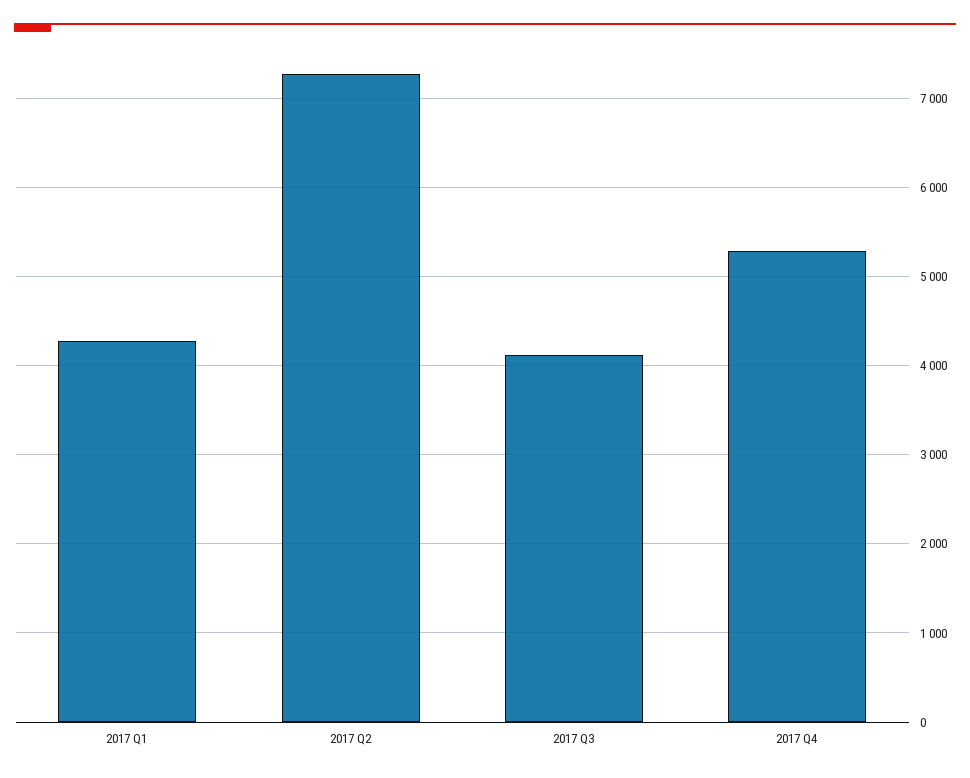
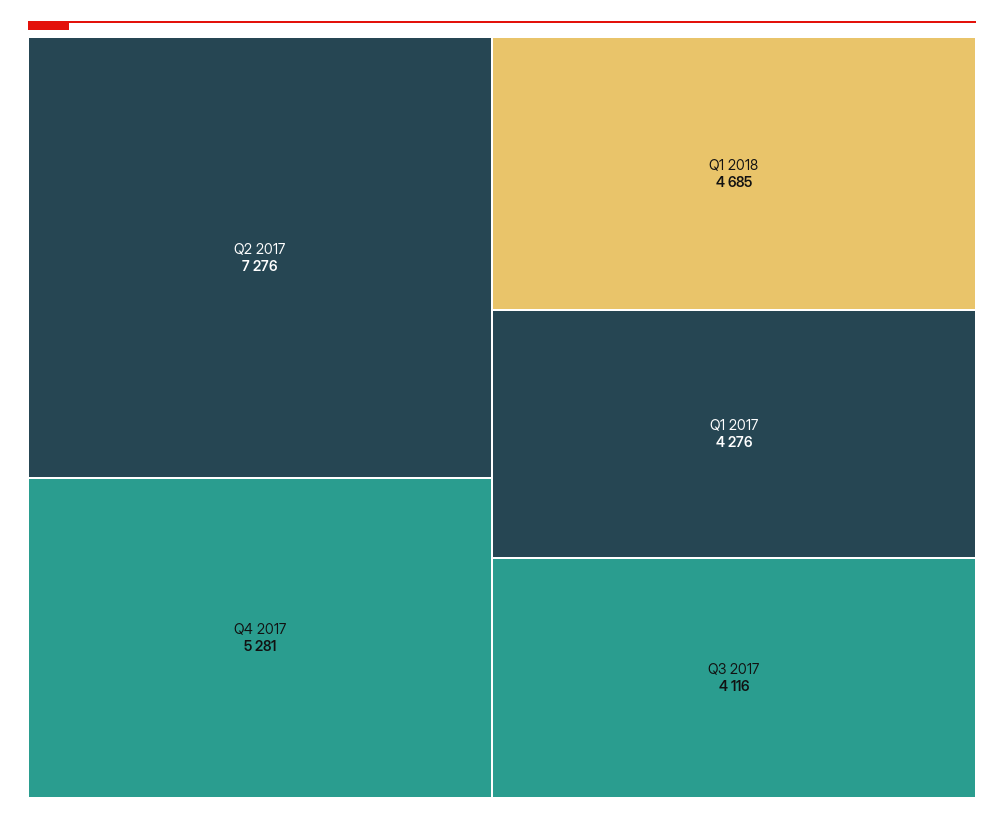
Q1 2018: none -> 4685

